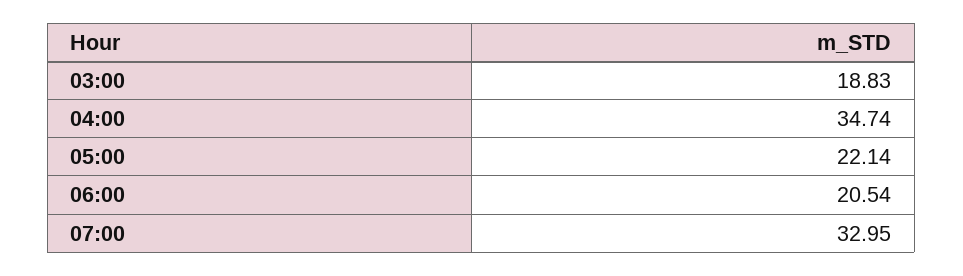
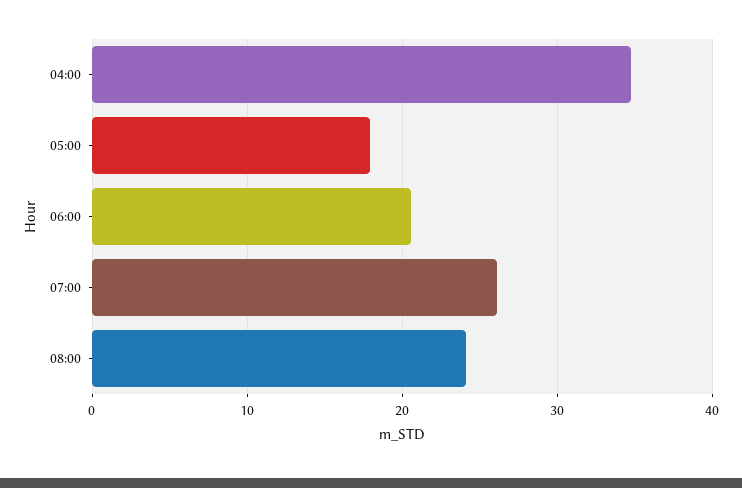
03:00: 18.83 -> none
05:00: 22.14 -> 18
07:00: 32.95 -> 26
08:00: none -> 24

